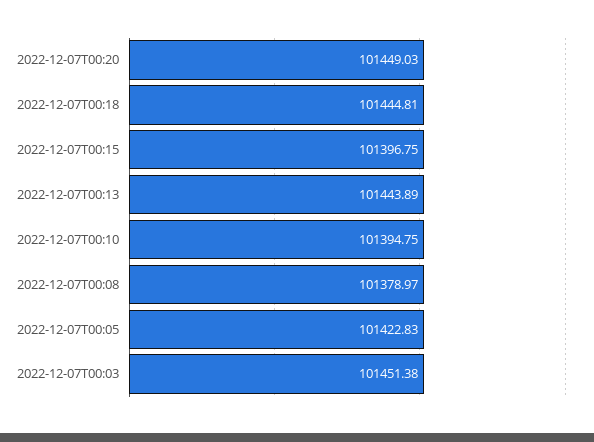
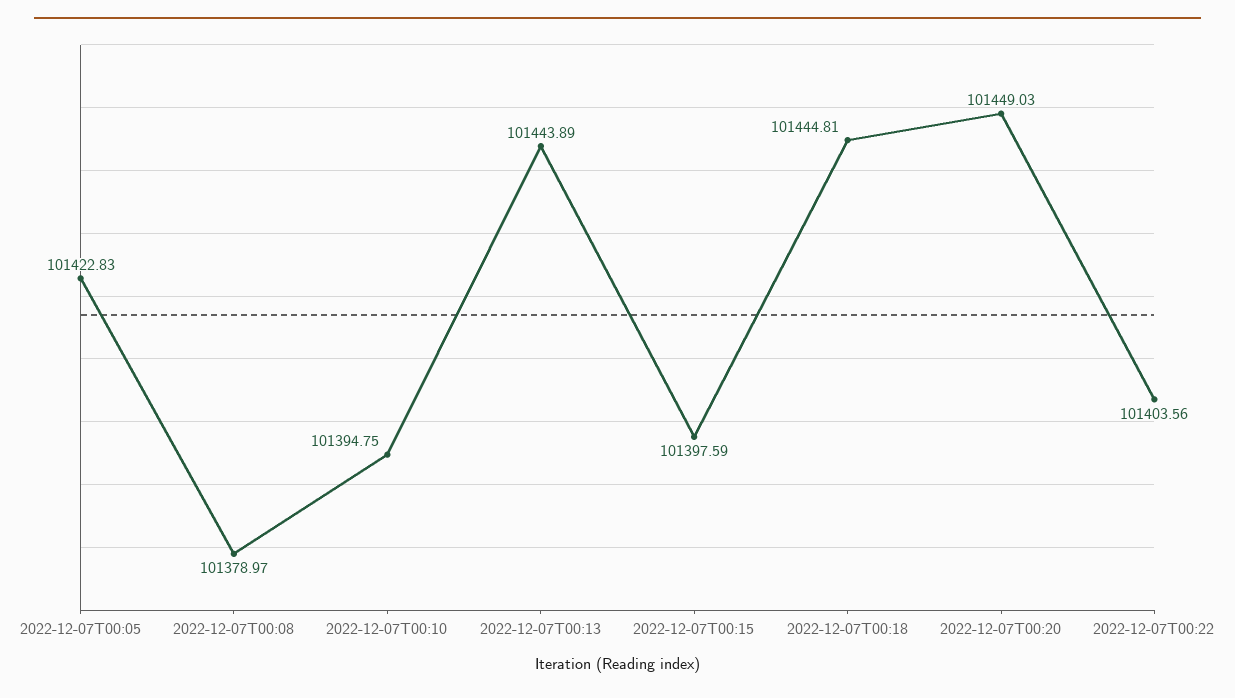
2022-12-07T00:15: 101396.75 -> 101397.59
2022-12-07T00:03: 101451.38 -> none
2022-12-07T00:22: none -> 101403.56

